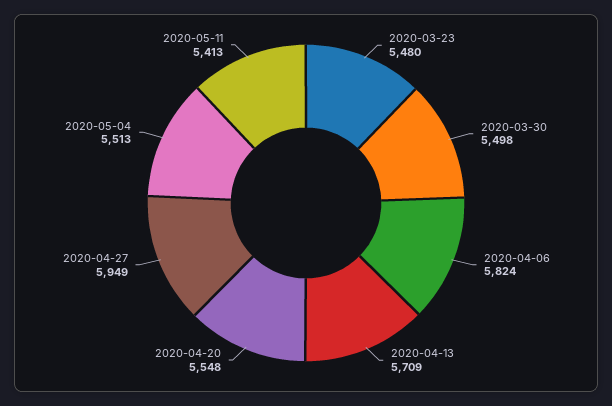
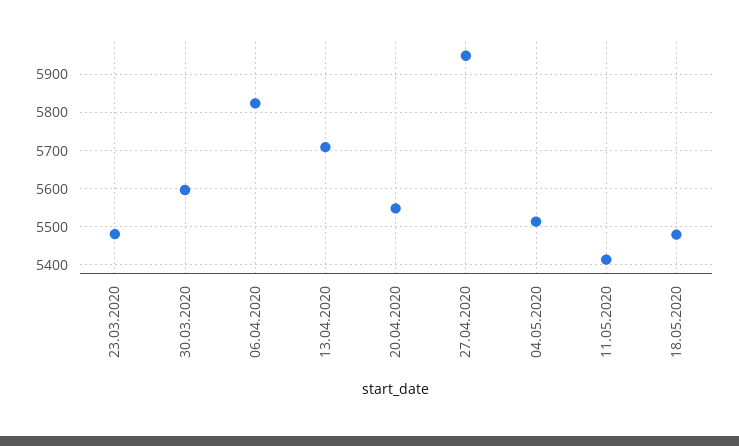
2020-03-30: 5498 -> 5600
18.05.2020: none -> 5480

